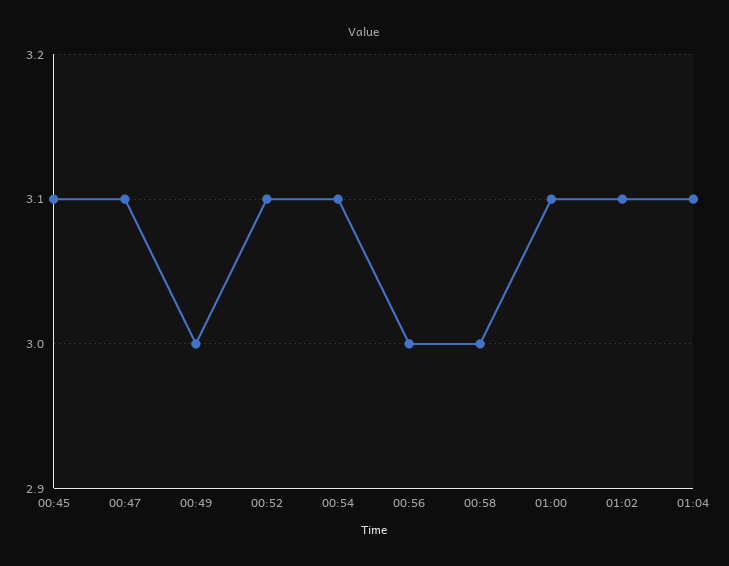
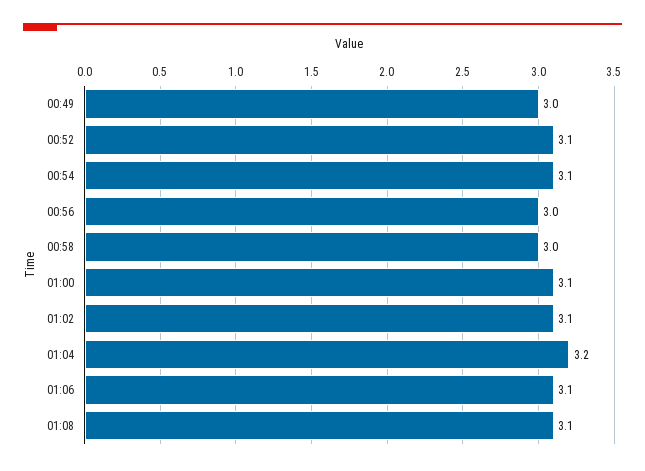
00:45: 3.1 -> none
00:47: 3.1 -> none
01:04: 3.1 -> 3.2
01:06: none -> 3.1
01:08: none -> 3.1

